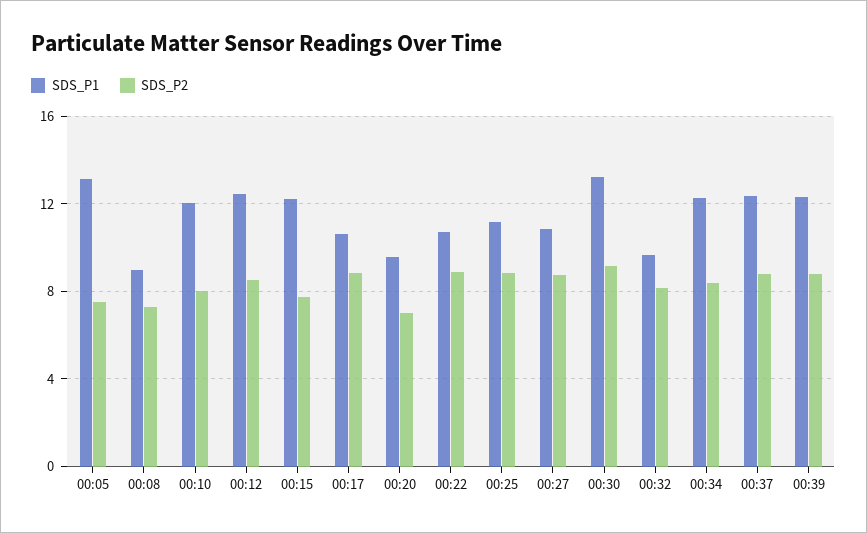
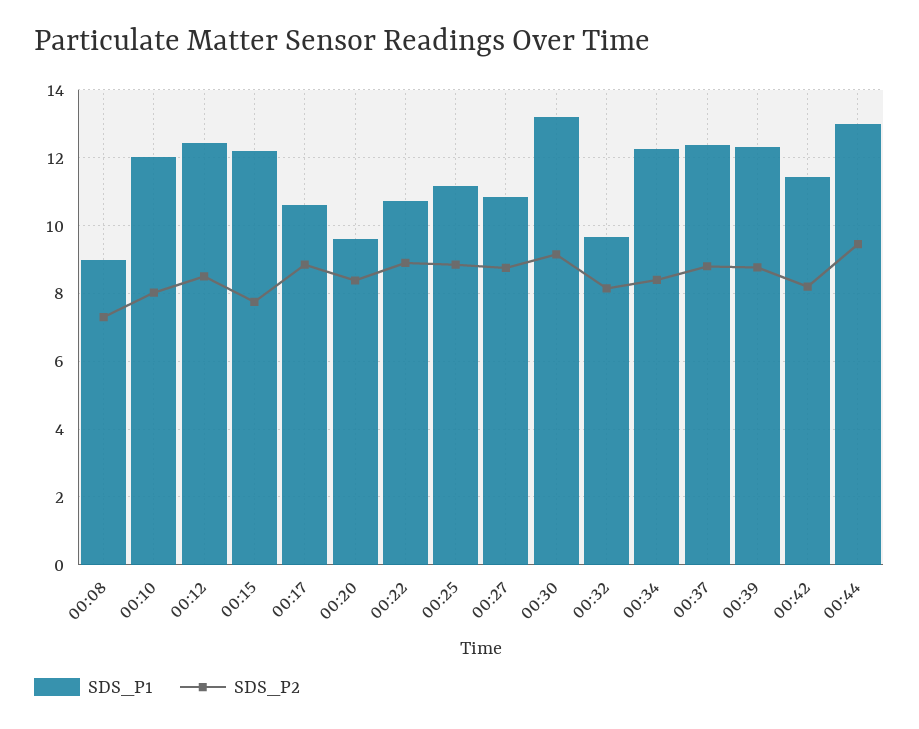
SDS_P1, 00:05: 13 -> none
SDS_P2, 00:05: 7.5 -> none
SDS_P2, 00:20: 7 -> 8.4
SDS_P1, 00:42: none -> 11.4
SDS_P2, 00:42: none -> 8.2
SDS_P1, 00:44: none -> 13
SDS_P2, 00:44: none -> 9.4

